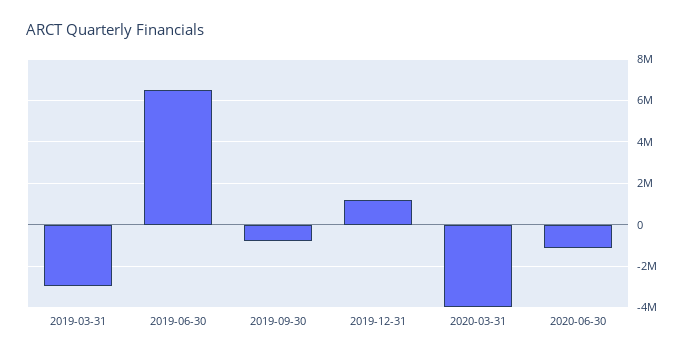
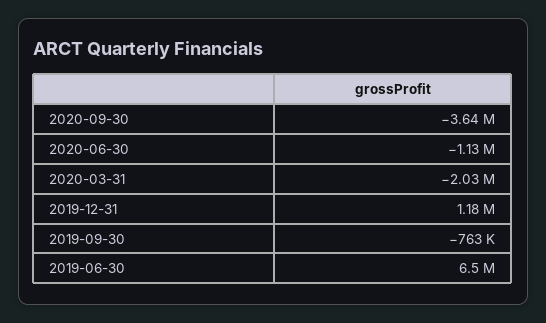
2019-03-31: -3000000 -> none
2020-03-31: -4000000 -> -2030000
2020-09-30: none -> -3640000

